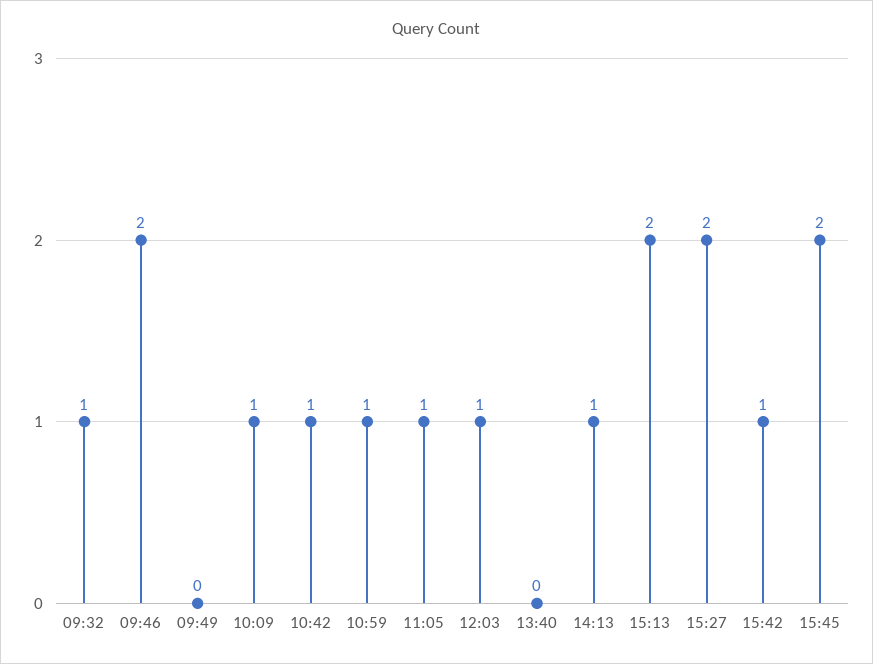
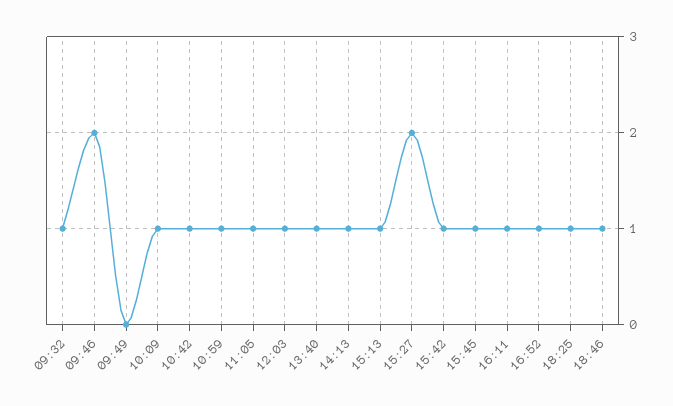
13:40: 0 -> 1
15:13: 2 -> 1
15:45: 2 -> 1
16:11: none -> 1
16:52: none -> 1
18:25: none -> 1
18:46: none -> 1

